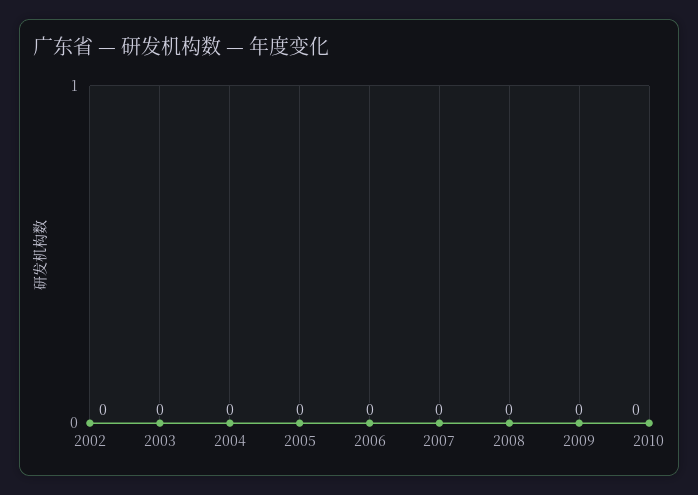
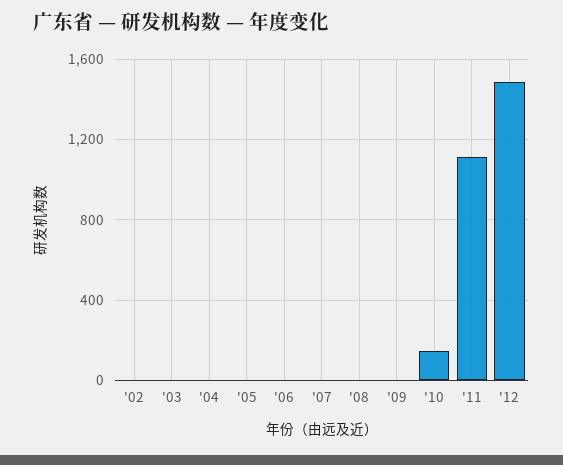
2010: 0 -> 150
'11: none -> 1100
'12: none -> 1500

